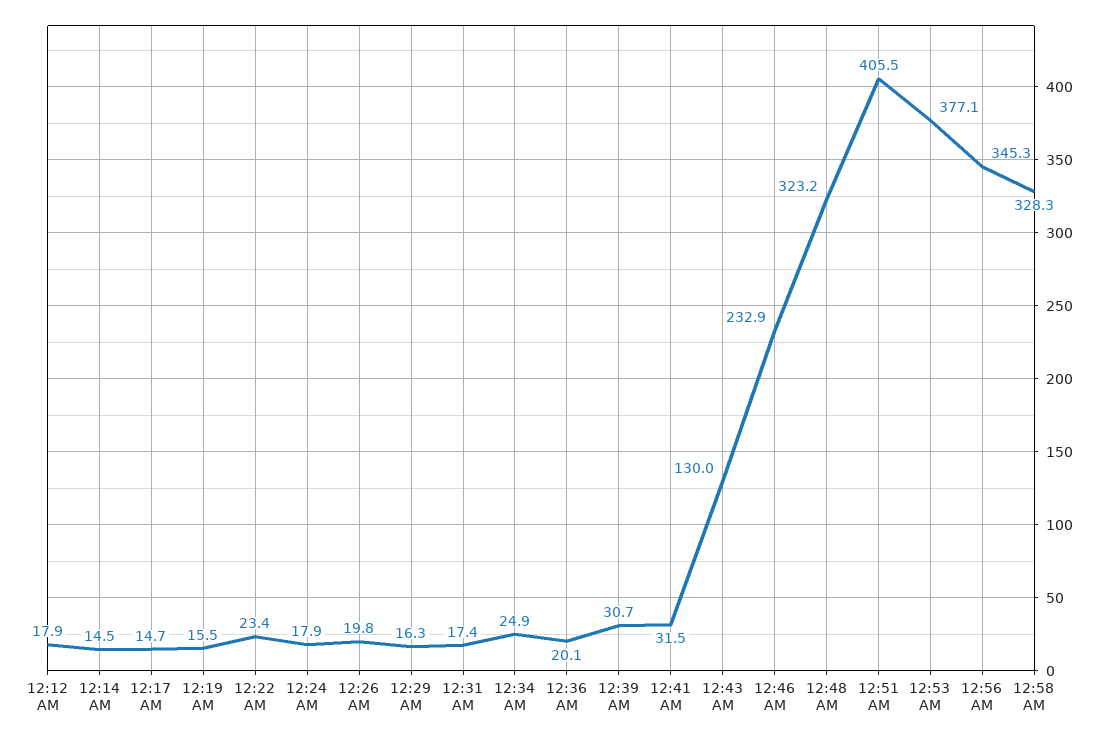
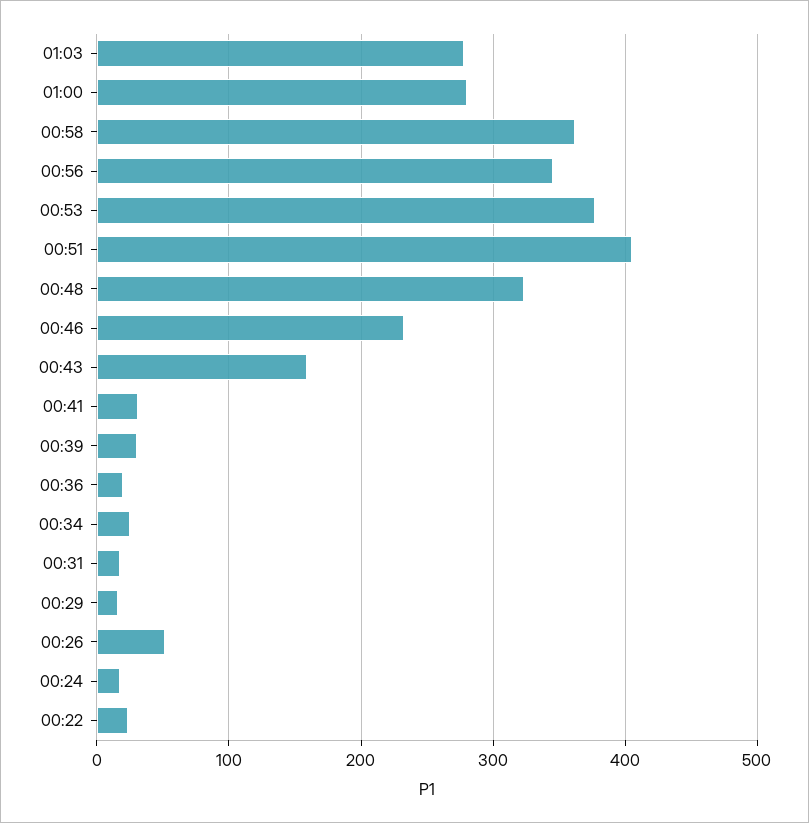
12:12 AM: 17.9 -> none
12:14 AM: 14.5 -> none
12:17 AM: 14.7 -> none
12:19 AM: 15.5 -> none
12:26 AM: 19.8 -> 50
12:43 AM: 130 -> 160
12:58 AM: 328.3 -> 360
01:03: none -> 280
01:00: none -> 280

